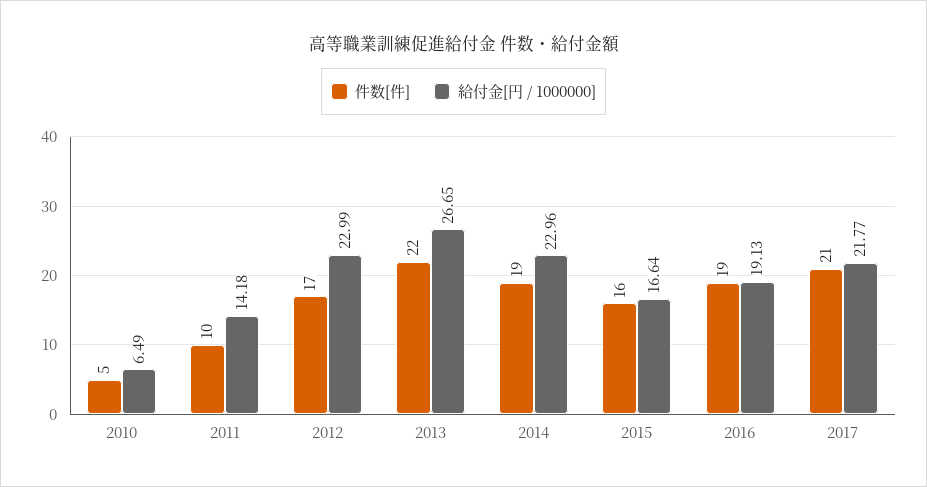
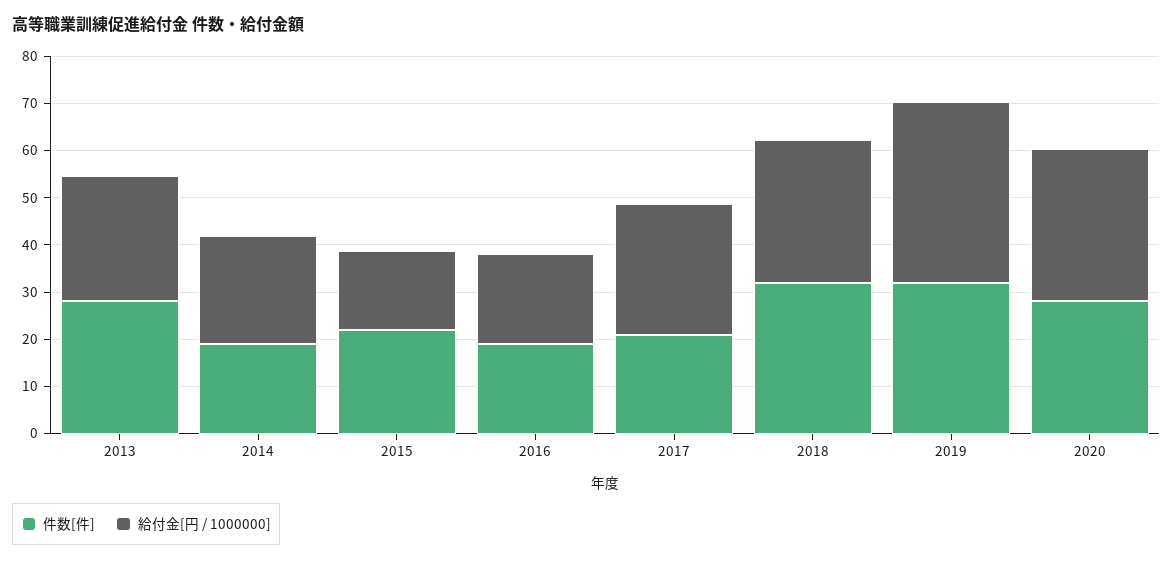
件数[件], 2010: 5 -> none
給付金[円 / 1000000], 2010: 6.49 -> none
件数[件], 2011: 10 -> none
給付金[円 / 1000000], 2011: 14.18 -> none
件数[件], 2012: 17 -> none
給付金[円 / 1000000], 2012: 22.99 -> none
件数[件], 2013: 22 -> 28
件数[件], 2015: 16 -> 22
給付金[円 / 1000000], 2017: 21.77 -> 28
件数[件], 2018: none -> 32
給付金[円 / 1000000], 2018: none -> 30
件数[件], 2019: none -> 32
給付金[円 / 1000000], 2019: none -> 38
件数[件], 2020: none -> 28
給付金[円 / 1000000], 2020: none -> 32

